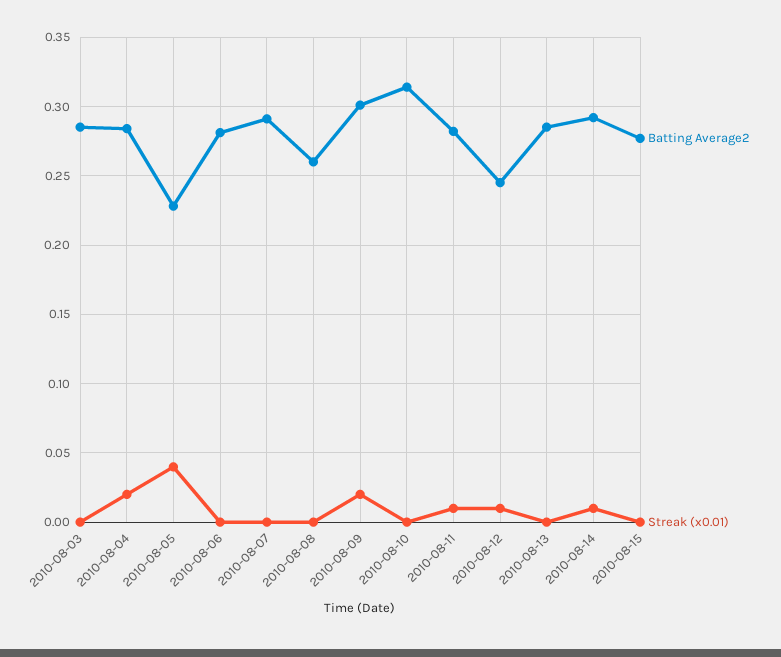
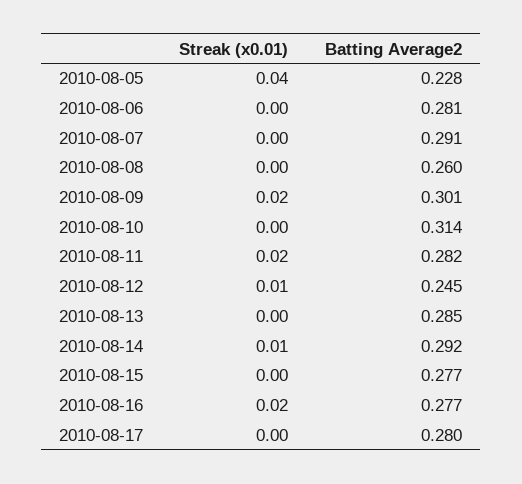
Batting Average2, 2010-08-03: 0.285 -> none
Streak (x0.01), 2010-08-03: 0 -> none
Batting Average2, 2010-08-04: 0.285 -> none
Streak (x0.01), 2010-08-04: 0.02 -> none
Streak (x0.01), 2010-08-11: 0.01 -> 0.02
Streak (x0.01), 2010-08-16: none -> 0.02
Batting Average2, 2010-08-16: none -> 0.277
Streak (x0.01), 2010-08-17: none -> 0
Batting Average2, 2010-08-17: none -> 0.28

